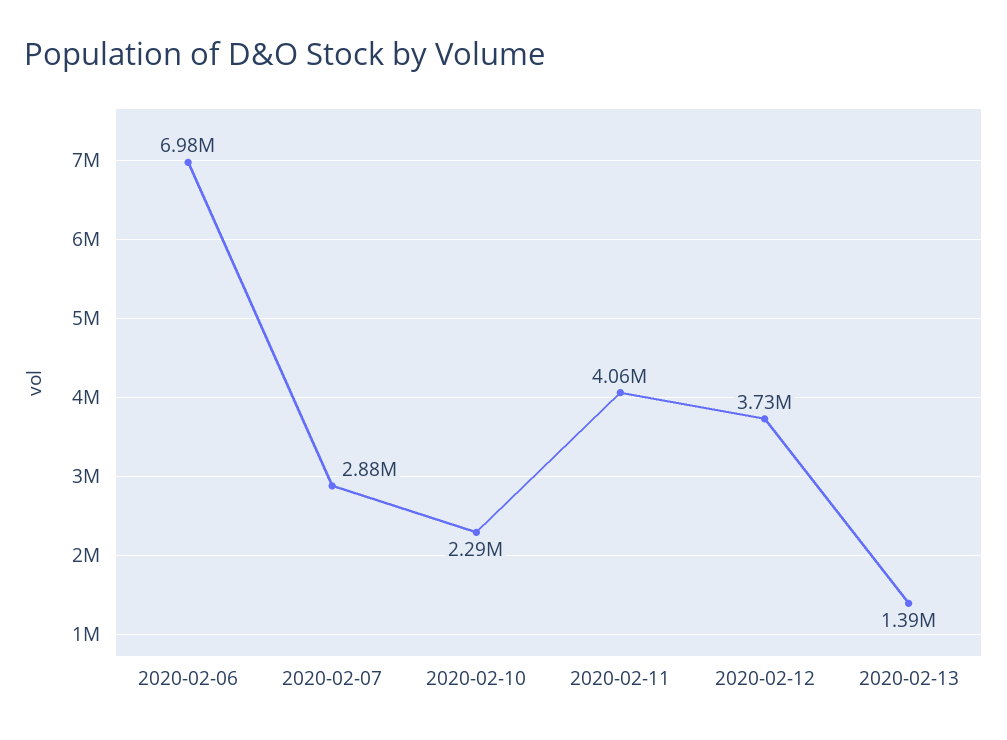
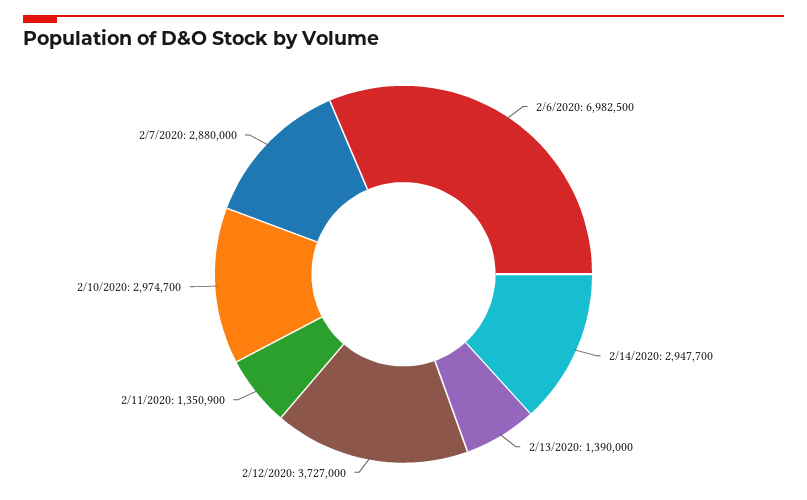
2020-02-10: 2290000 -> 2974700
2020-02-11: 4060000 -> 1350900
2/14/2020: none -> 2947700

